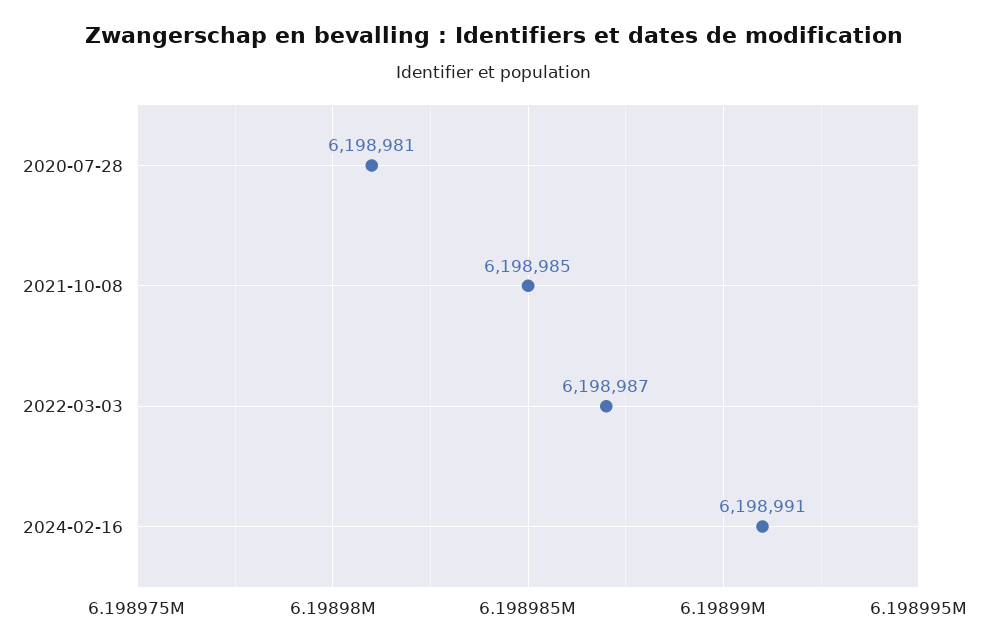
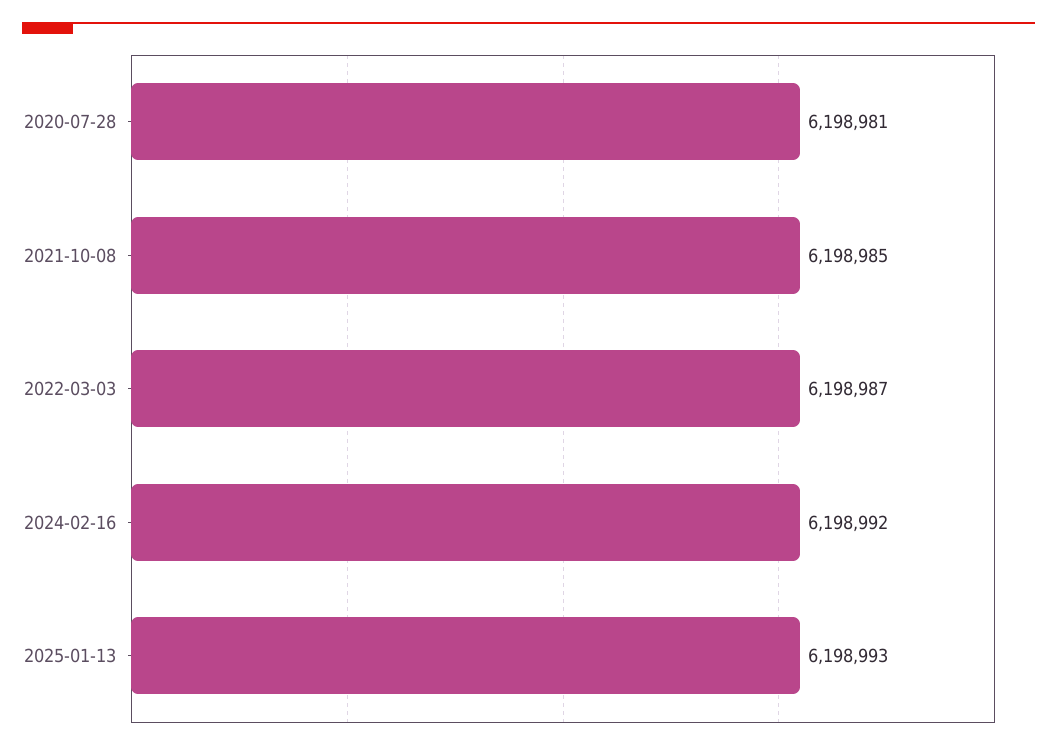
2024-02-16: 6198991 -> 6198992
2025-01-13: none -> 6198993

